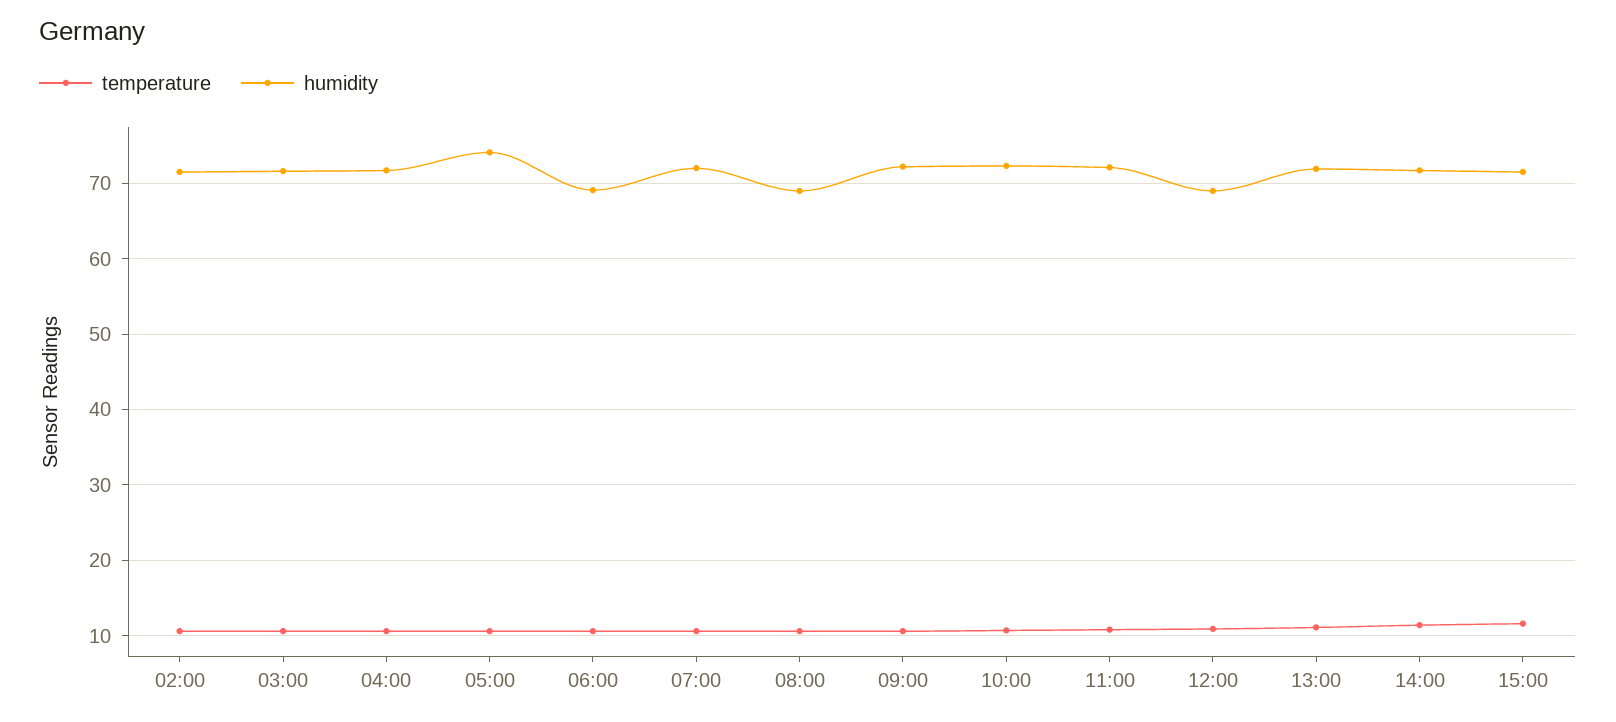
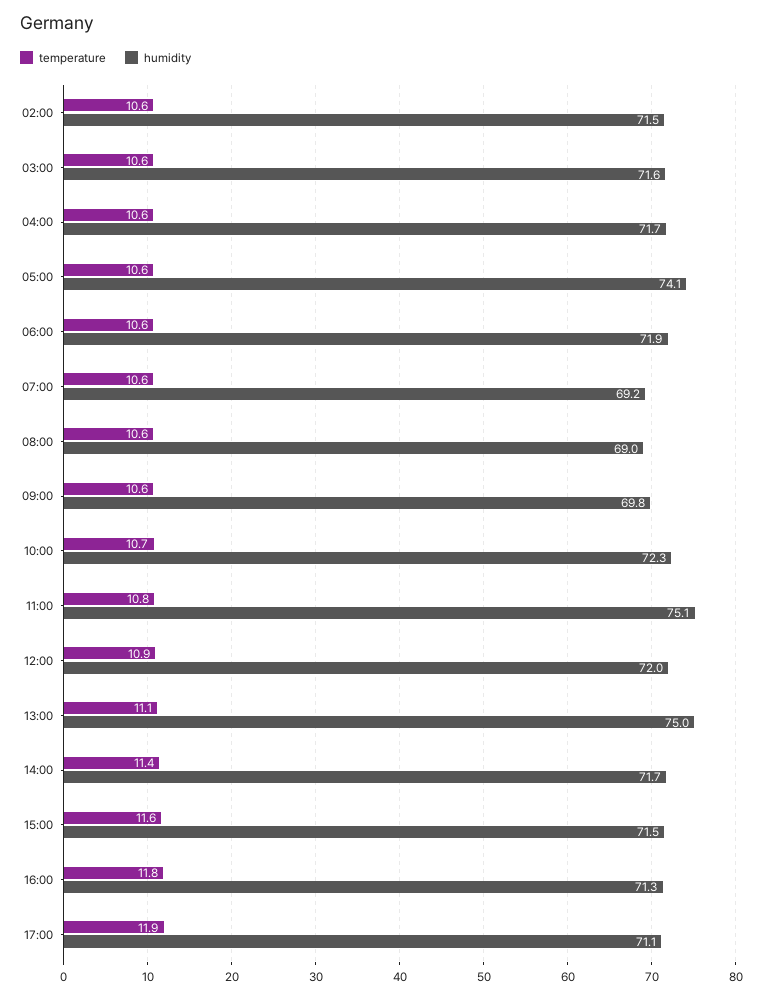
humidity, 06:00: 69 -> 71.9
humidity, 07:00: 72 -> 69.2
humidity, 09:00: 72 -> 69.8
humidity, 11:00: 72 -> 75.1
humidity, 12:00: 69 -> 72
humidity, 13:00: 72 -> 75
temperature, 16:00: none -> 11.8
humidity, 16:00: none -> 71.3
temperature, 17:00: none -> 11.9
humidity, 17:00: none -> 71.1

